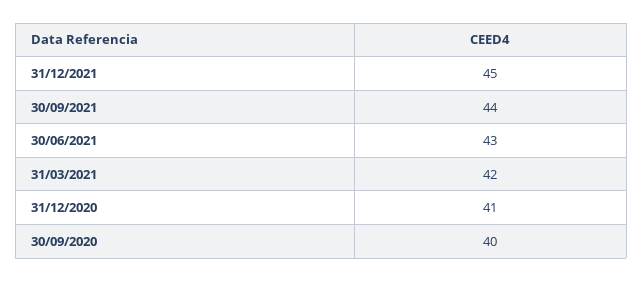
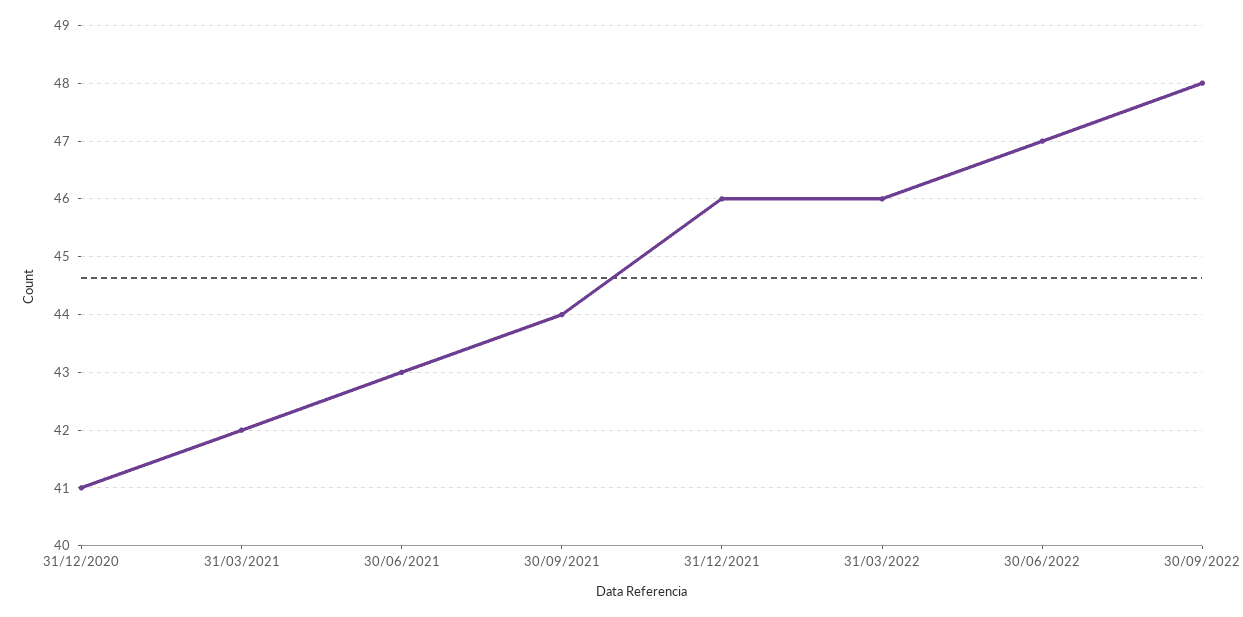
31/12/2021: 45 -> 46
30/09/2020: 40 -> none
31/03/2022: none -> 46
30/06/2022: none -> 47
30/09/2022: none -> 48

